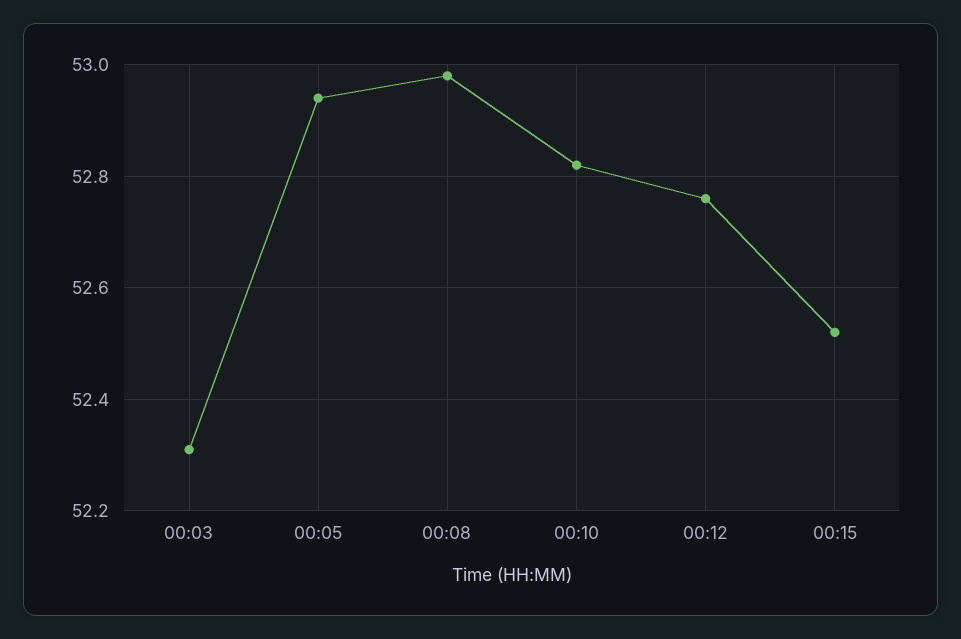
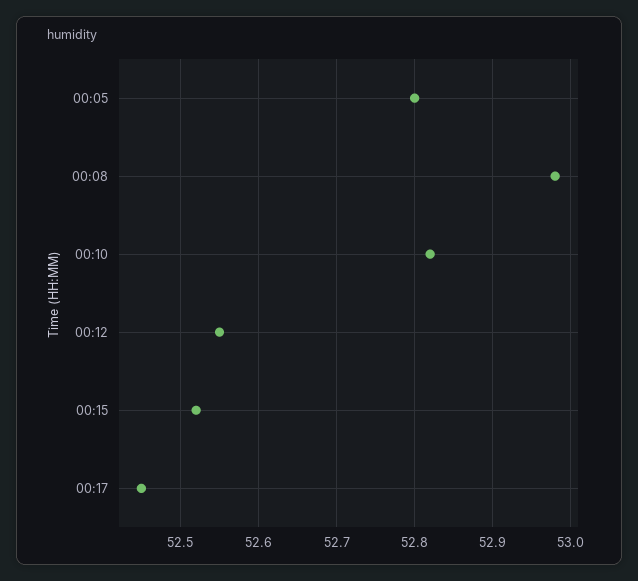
00:03: 52.3 -> none
00:05: 52.95 -> 52.8
00:12: 52.75 -> 52.55
00:17: none -> 52.45

